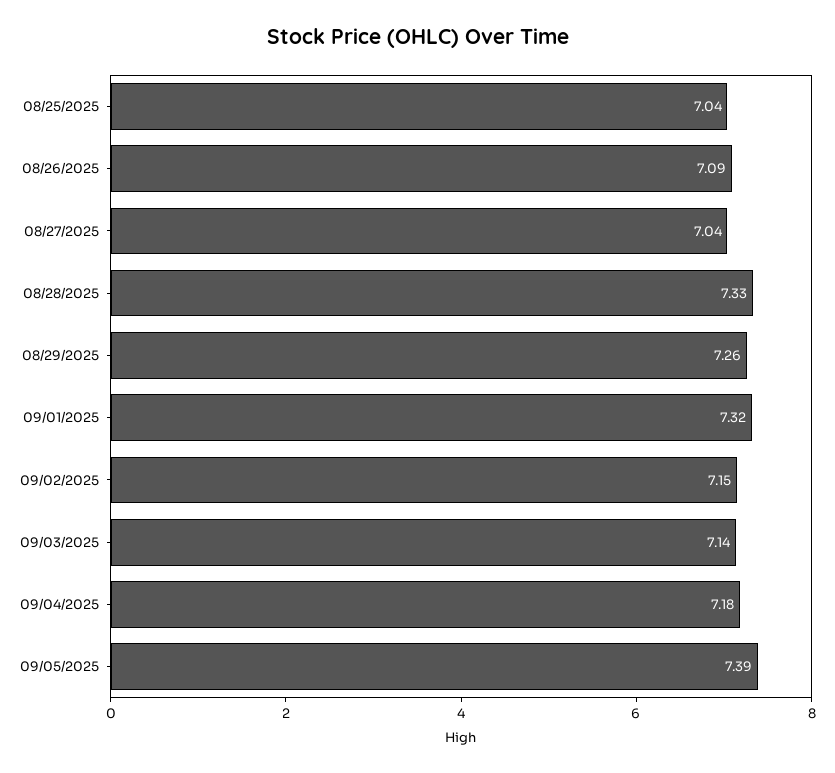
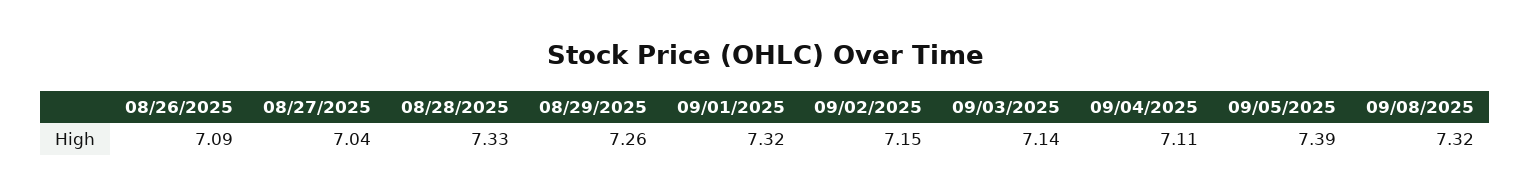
08/25/2025: 7.04 -> none
09/04/2025: 7.18 -> 7.11
09/08/2025: none -> 7.32

